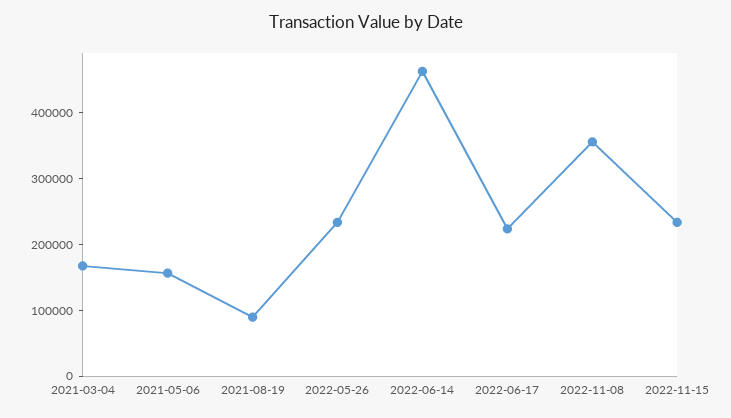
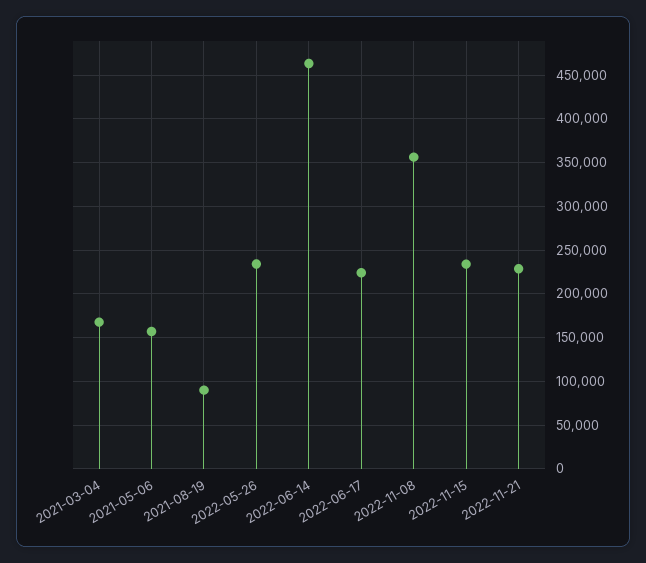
2022-11-21: none -> 230000

